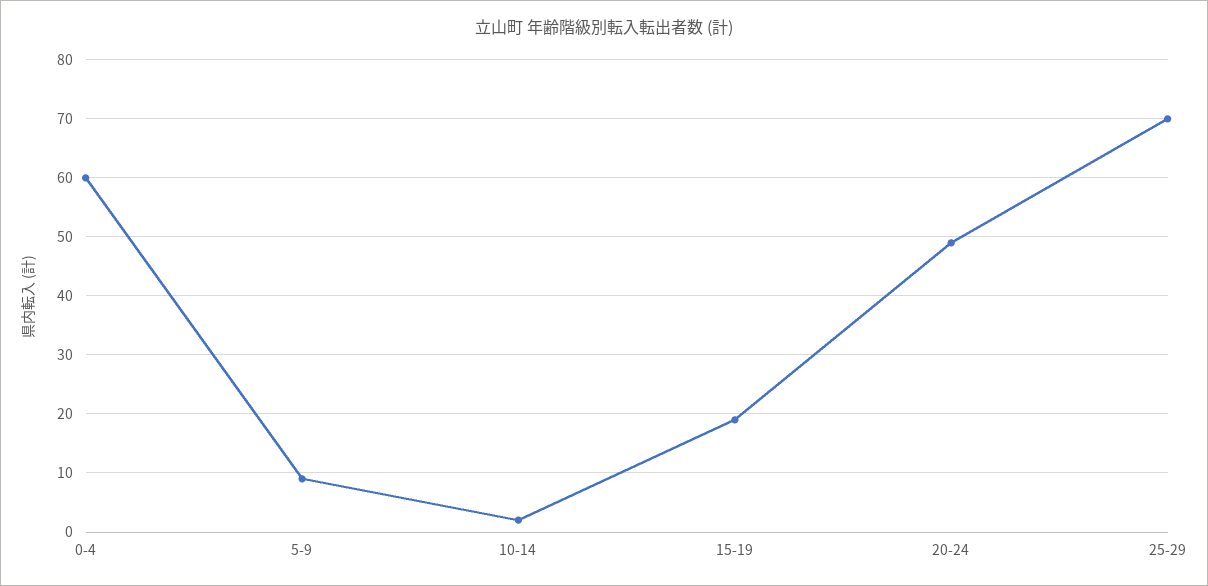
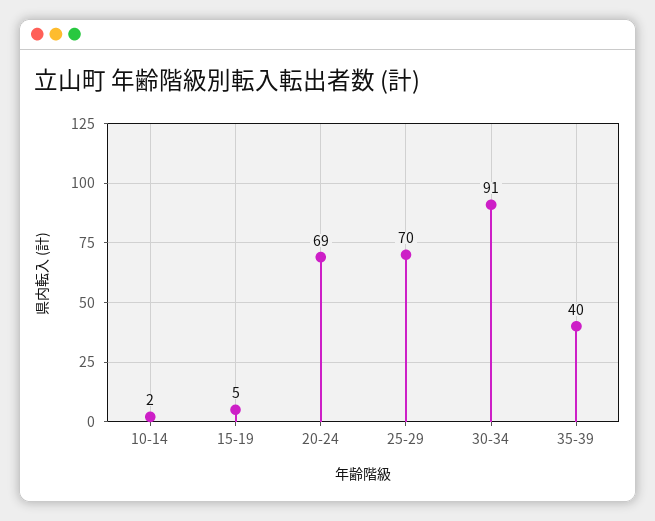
0-4: 60 -> none
5-9: 10 -> none
15-19: 20 -> 5
20-24: 50 -> 69
30-34: none -> 91
35-39: none -> 40

